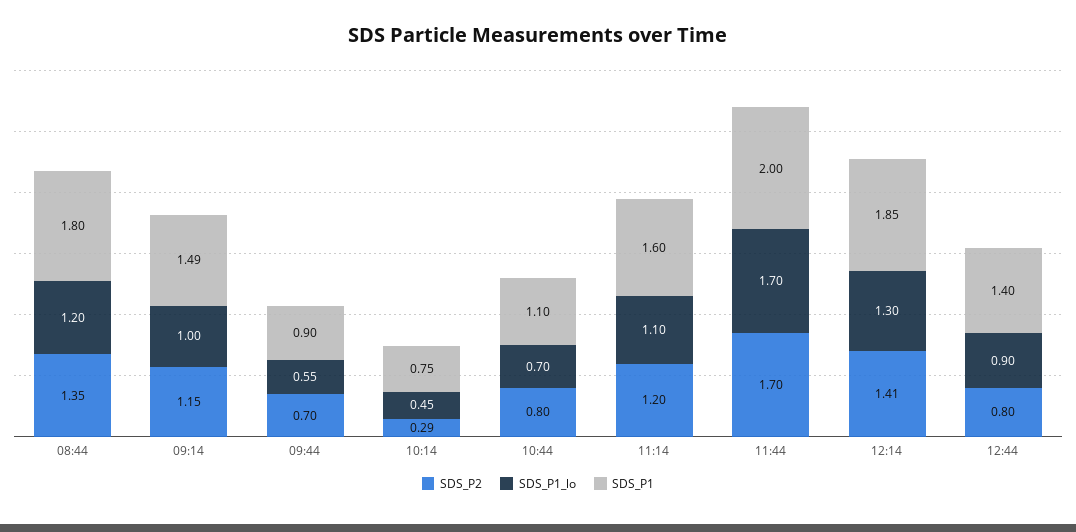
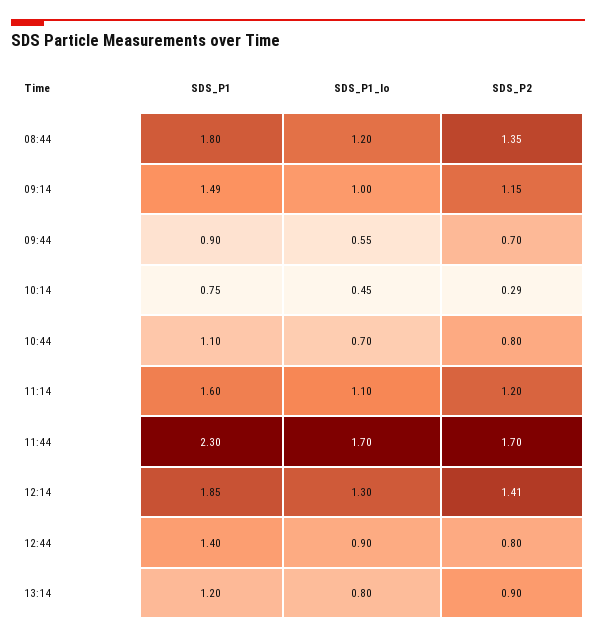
SDS_P1, 11:44: 2 -> 2.3
SDS_P1, 13:14: none -> 1.2
SDS_P1_lo, 13:14: none -> 0.8
SDS_P2, 13:14: none -> 0.9

